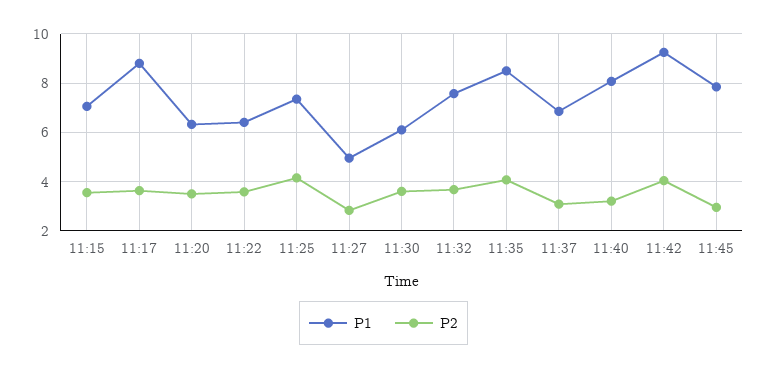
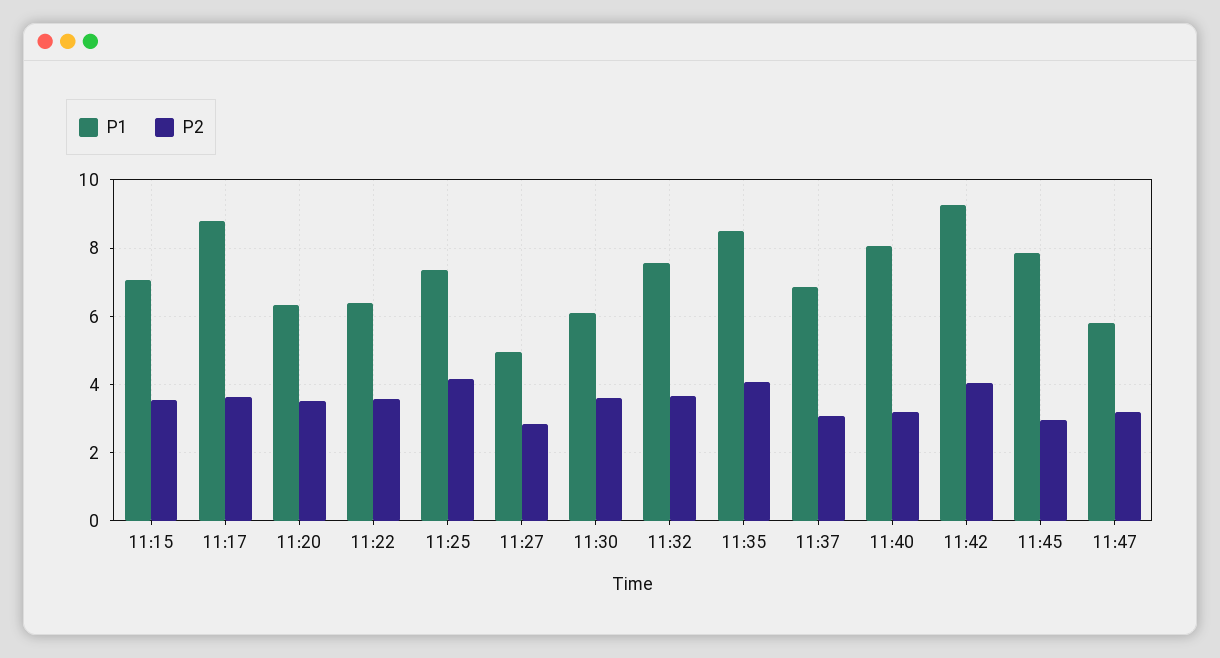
P1, 11:47: none -> 5.8
P2, 11:47: none -> 3.2

